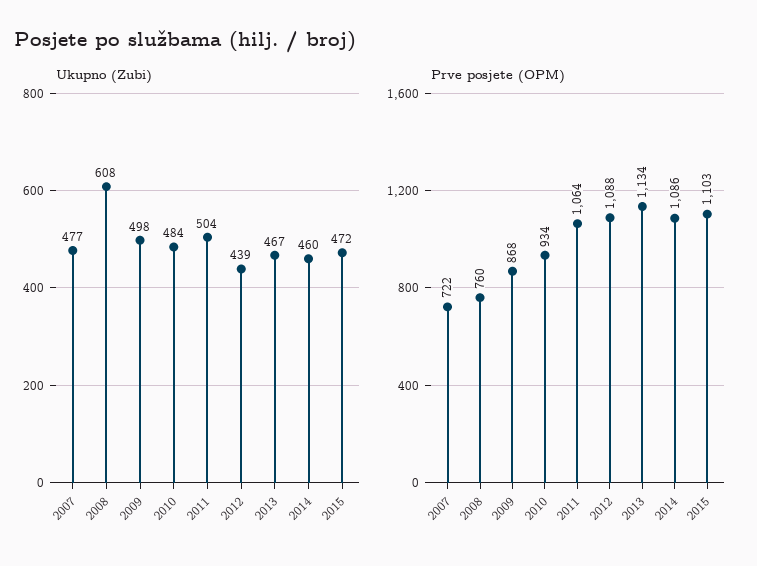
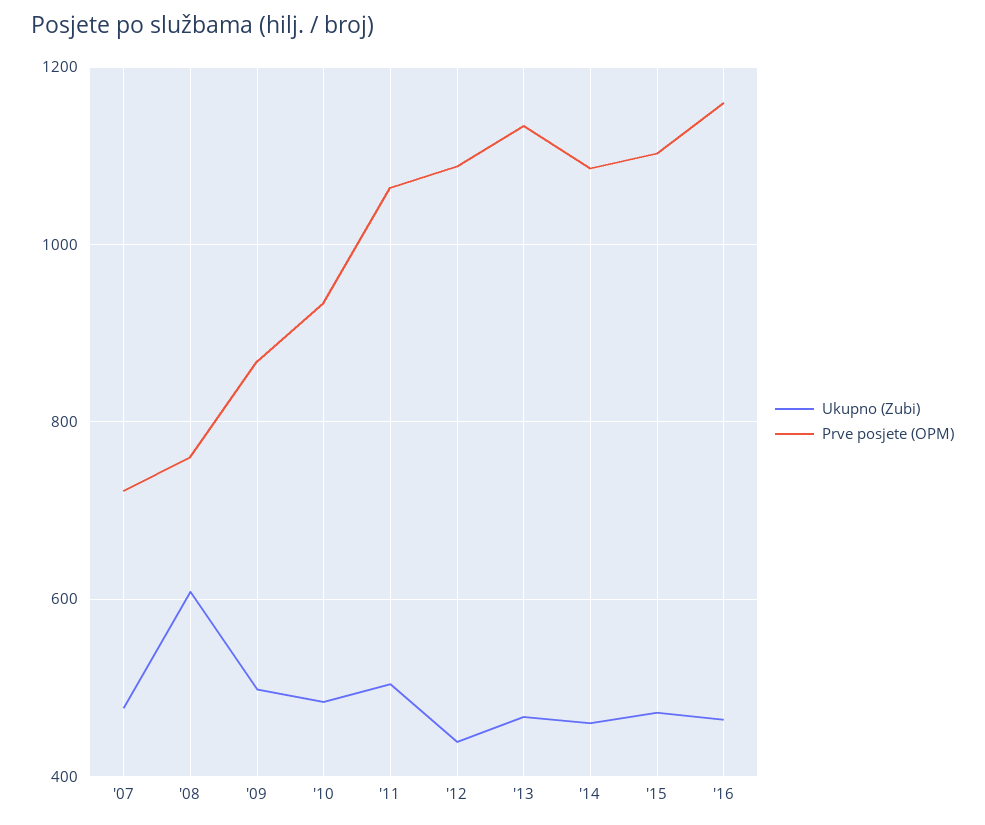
Ukupno (Zubi), '16: none -> 460
Prve posjete (OPM), '16: none -> 1160

